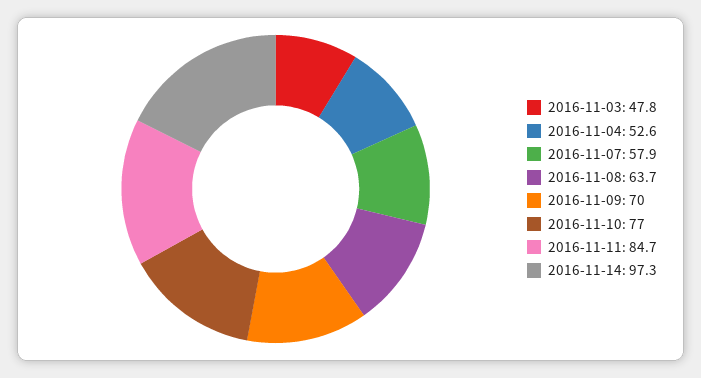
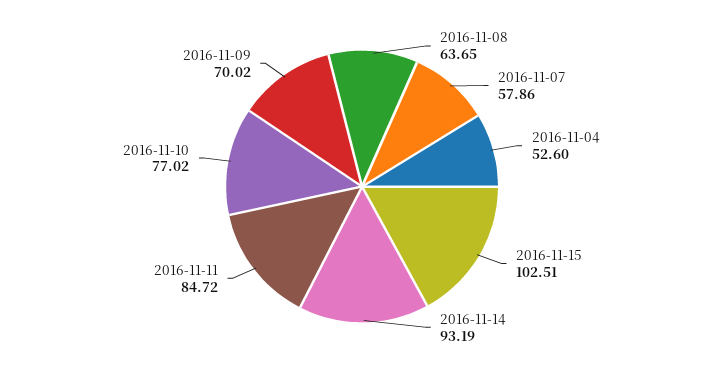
2016-11-03: 47.8 -> none
2016-11-14: 97.3 -> 93.19
2016-11-15: none -> 102.51

